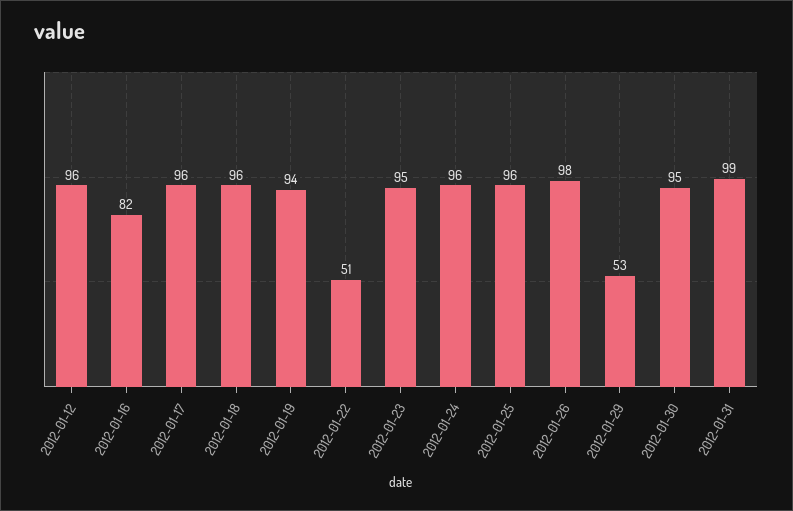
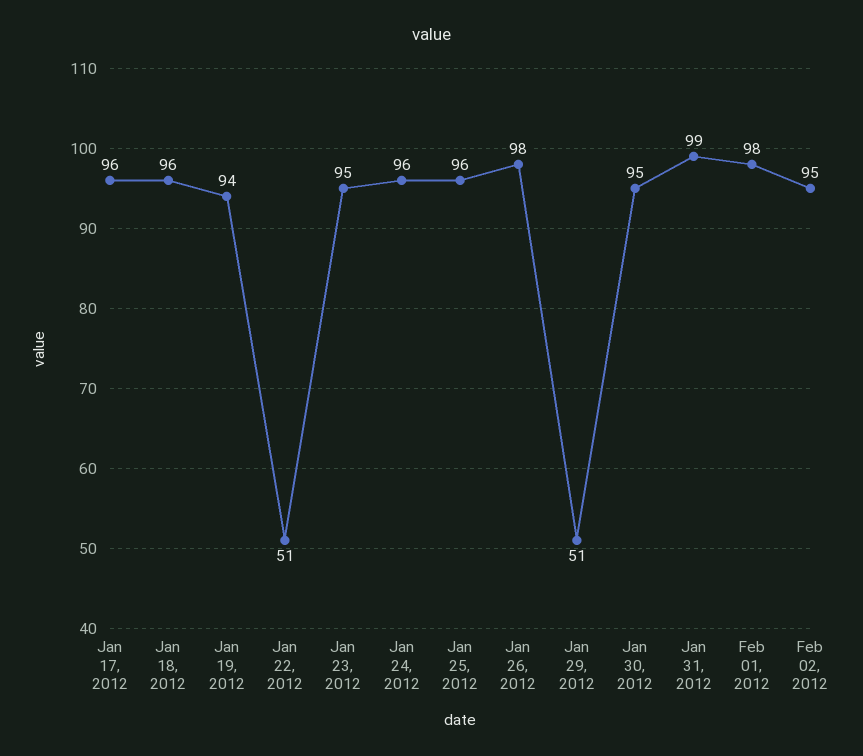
2012-01-12: 96 -> none
2012-01-16: 82 -> none
2012-01-29: 53 -> 51
Feb 01, 2012: none -> 98
Feb 02, 2012: none -> 95

